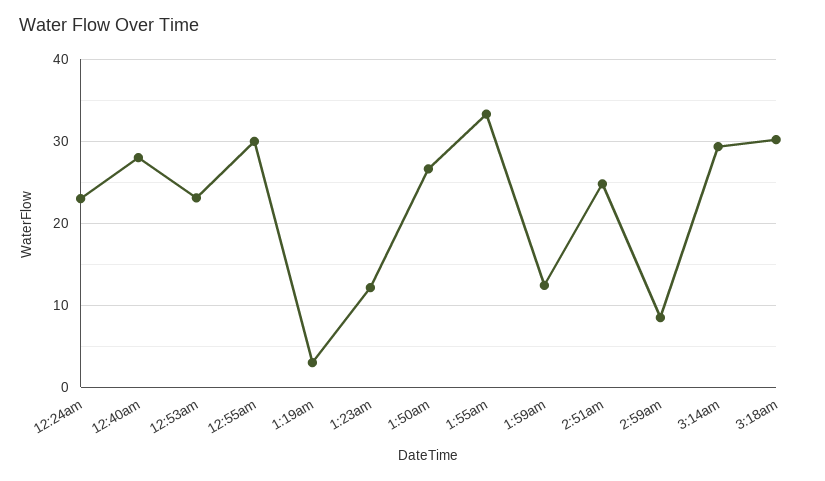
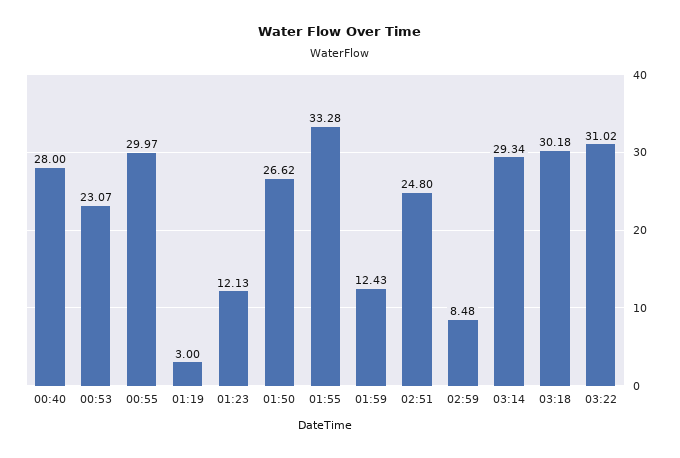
12:24am: 23 -> none
03:22: none -> 31.02

